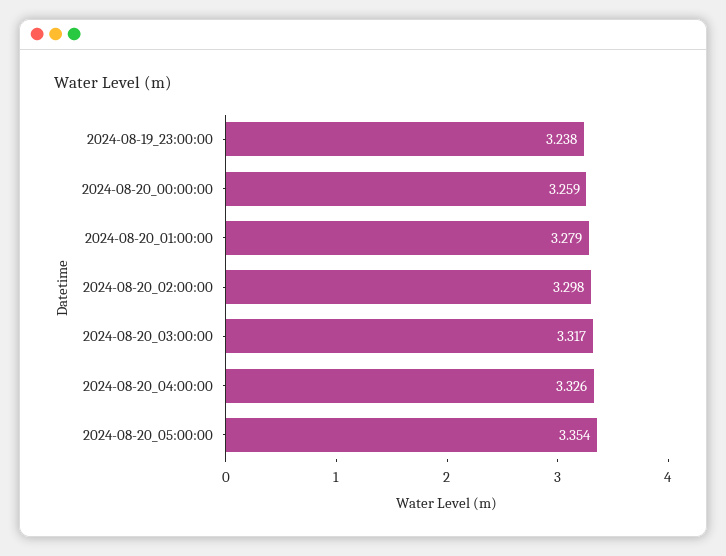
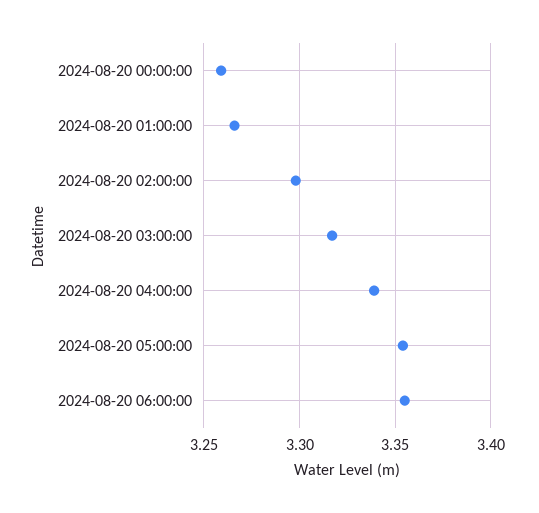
2024-08-19_23:00:00: 3.238 -> none
2024-08-20_01:00:00: 3.279 -> 3.265
2024-08-20_04:00:00: 3.326 -> 3.34
2024-08-20 06:00:00: none -> 3.355

